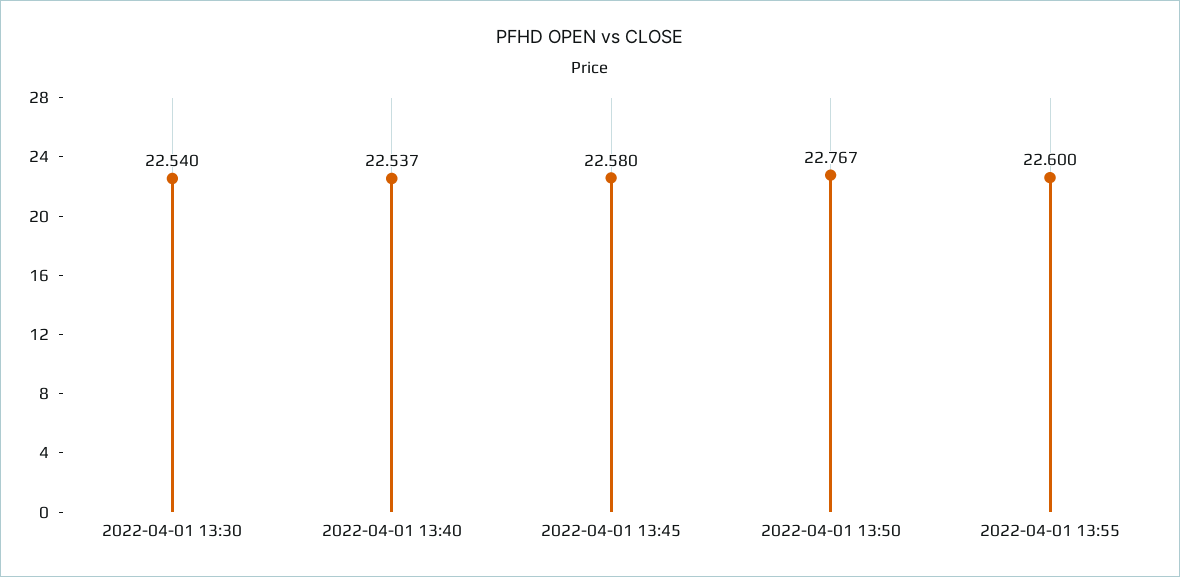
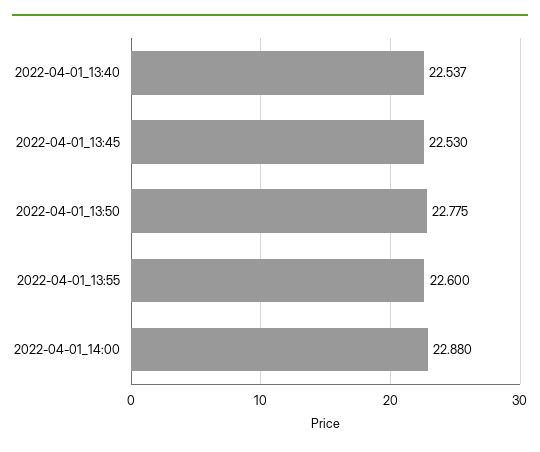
2022-04-01 13:30: 22.54 -> none
2022-04-01 13:45: 22.58 -> 22.53
2022-04-01 13:50: 22.767 -> 22.775
2022-04-01_14:00: none -> 22.88

